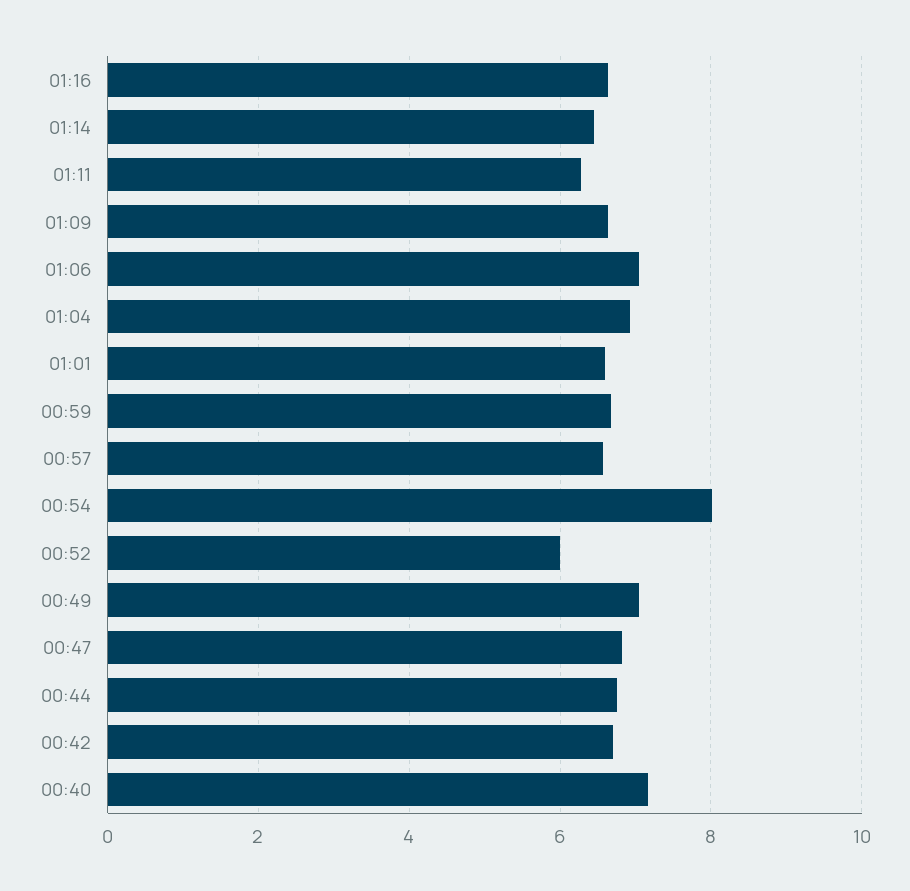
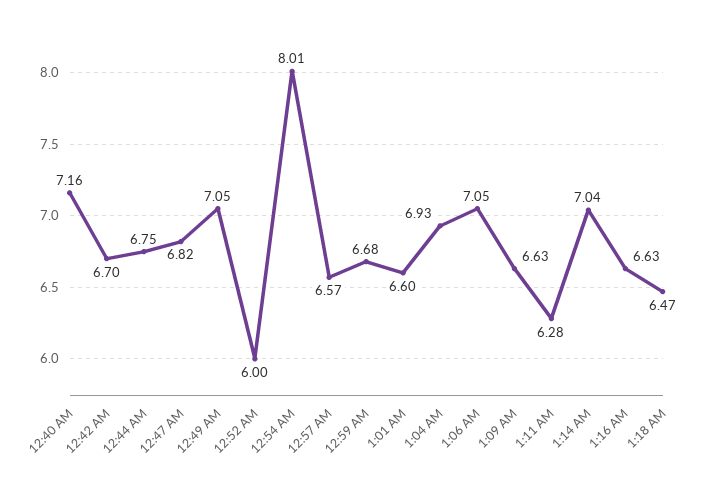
01:14: 6.4 -> 7.04
1:18 AM: none -> 6.47

